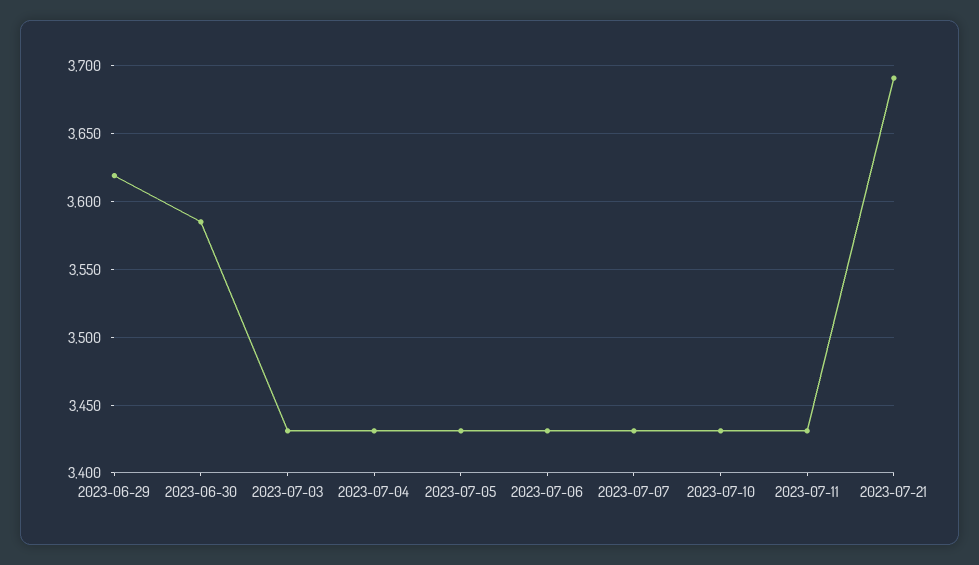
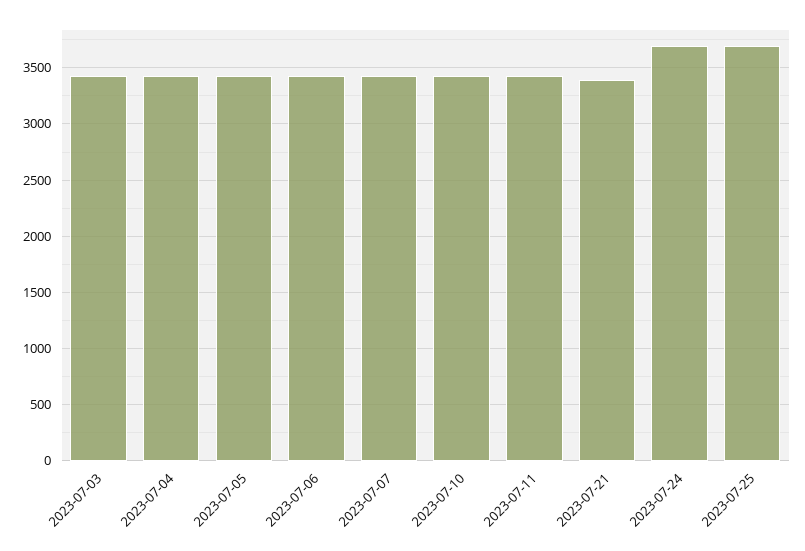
2023-06-29: 3620 -> none
2023-06-30: 3585 -> none
2023-07-21: 3690 -> 3400
2023-07-24: none -> 3700
2023-07-25: none -> 3700

